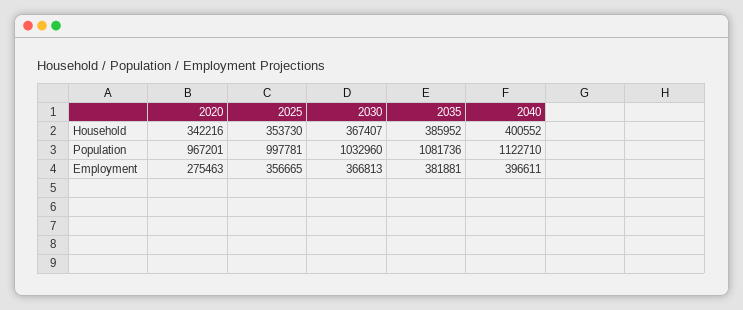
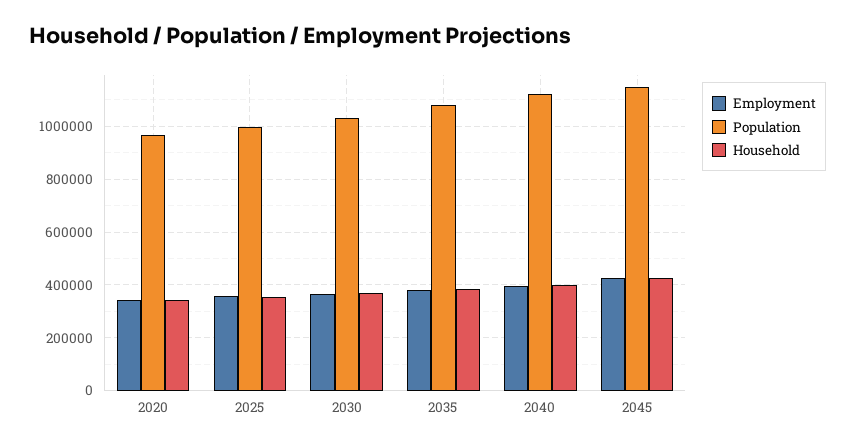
Employment, 2020: 275463 -> 350000
Employment, 2045: none -> 425000
Population, 2045: none -> 1150000
Household, 2045: none -> 425000

